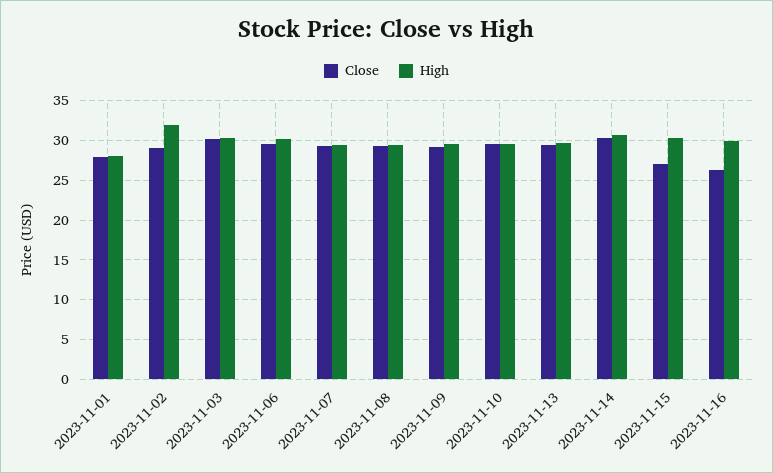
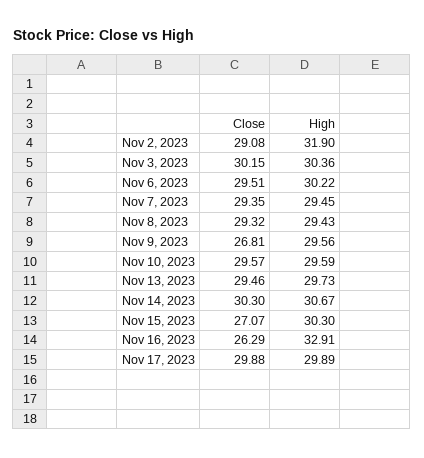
Close, 2023-11-01: 28 -> none
High, 2023-11-01: 28 -> none
Close, 2023-11-09: 29 -> 26.81
High, 2023-11-16: 30 -> 32.91
Close, Nov 17, 2023: none -> 29.88
High, Nov 17, 2023: none -> 29.89

